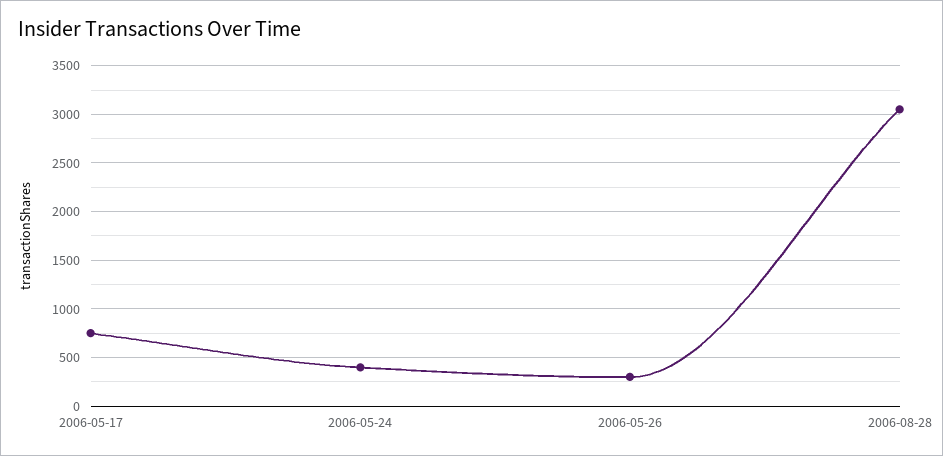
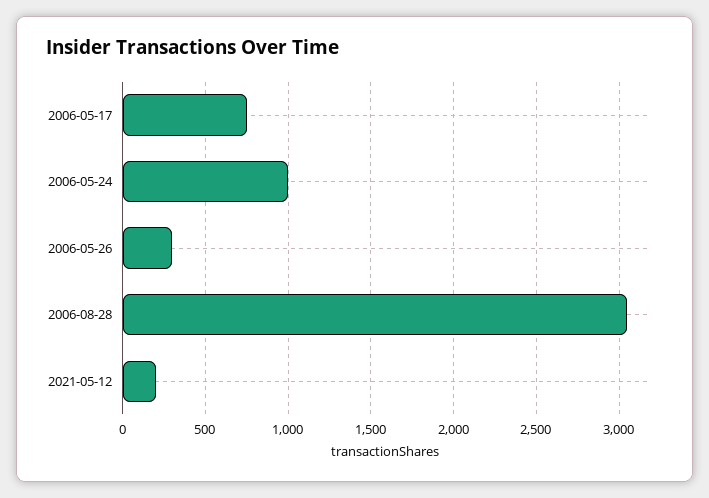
2006-05-24: 400 -> 1000
2021-05-12: none -> 200

